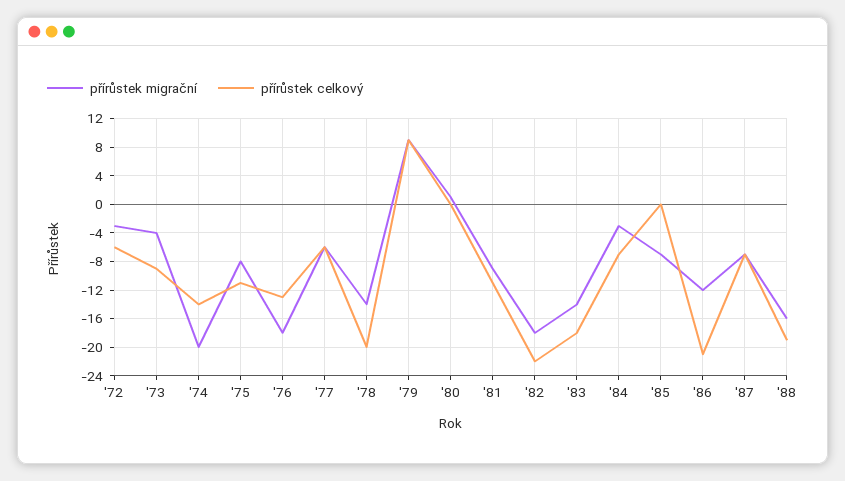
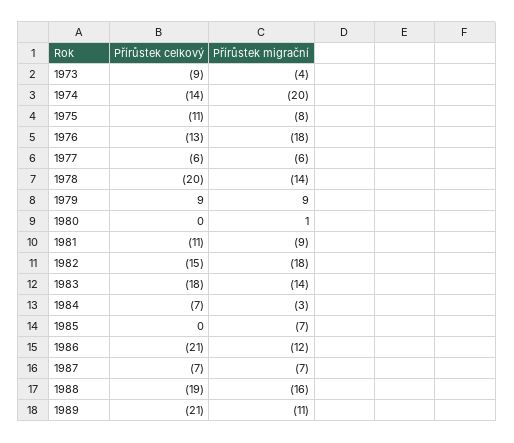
přírůstek migrační, '72: -3 -> none
přírůstek celkový, '72: -6 -> none
přírůstek celkový, '82: -22 -> -15
přírůstek celkový, 1989: none -> -21
přírůstek migrační, 1989: none -> -11

